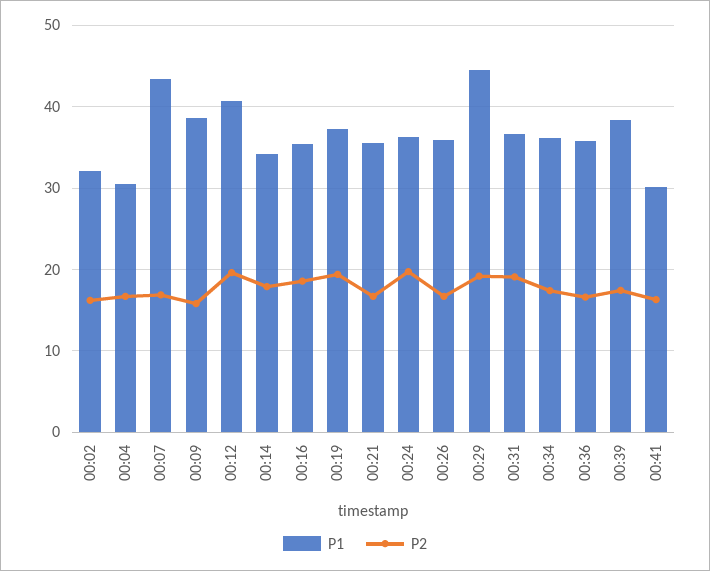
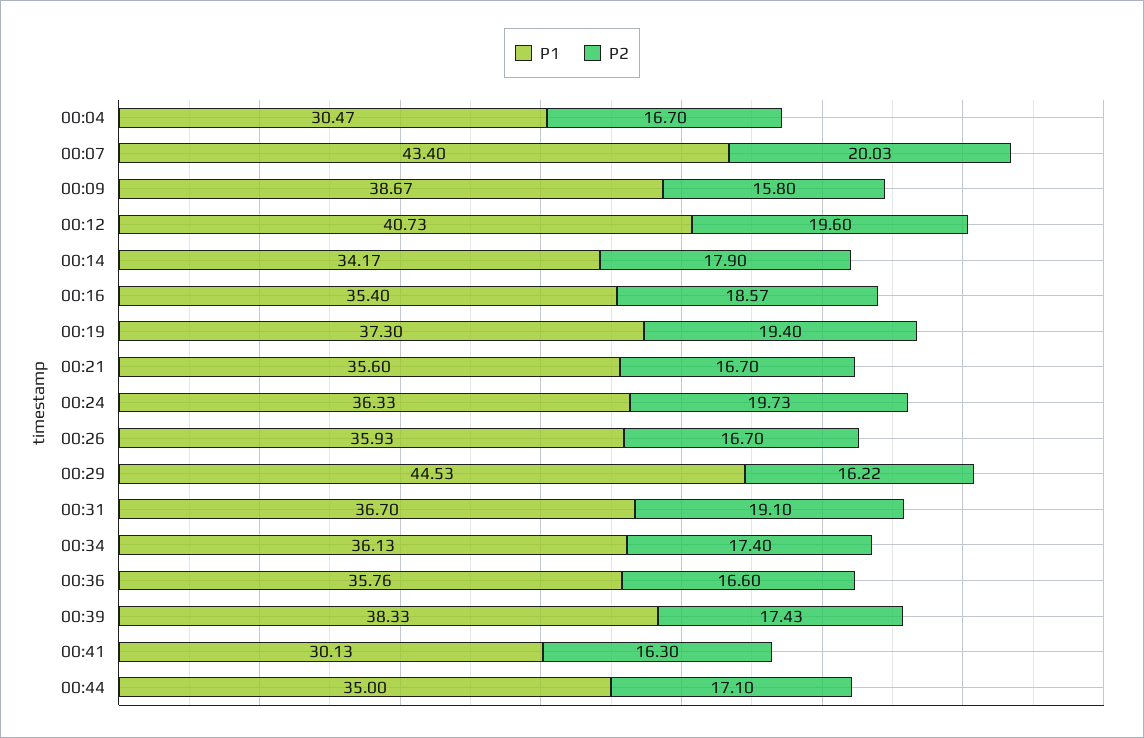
P1, 00:02: 32 -> none
P2, 00:02: 16 -> none
P2, 00:07: 17 -> 20.03
P2, 00:29: 19 -> 16.22
P1, 00:44: none -> 35
P2, 00:44: none -> 17.1

